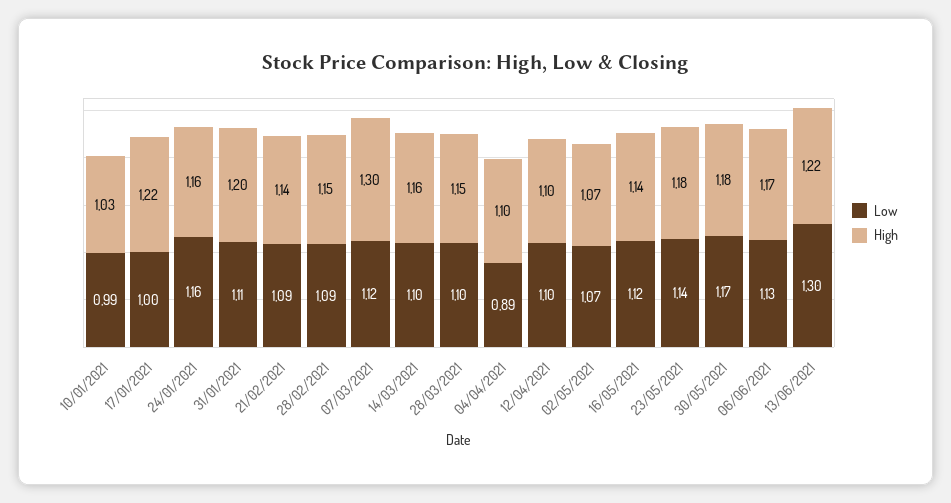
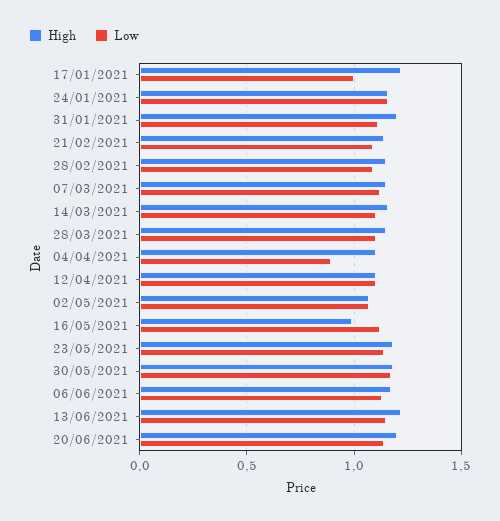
Low, 10/01/2021: 0.99 -> none
High, 10/01/2021: 1.03 -> none
High, 07/03/2021: 1.3 -> 1.15
High, 16/05/2021: 1.14 -> 1
Low, 13/06/2021: 1.3 -> 1.15
High, 20/06/2021: none -> 1.2
Low, 20/06/2021: none -> 1.15

